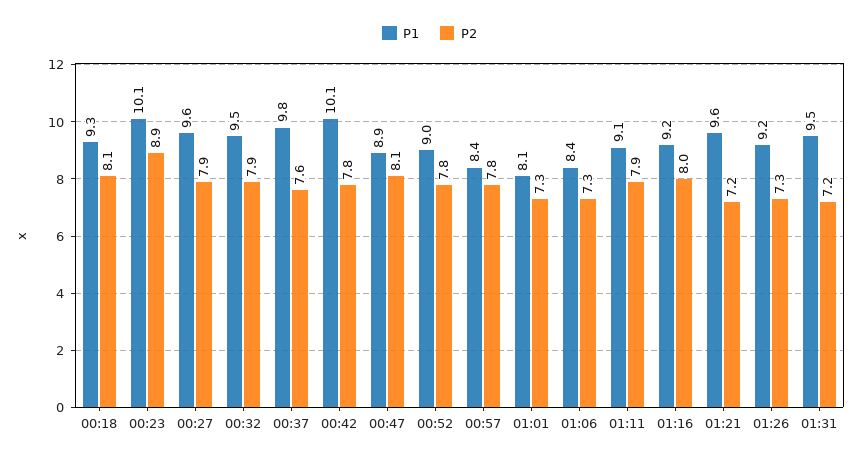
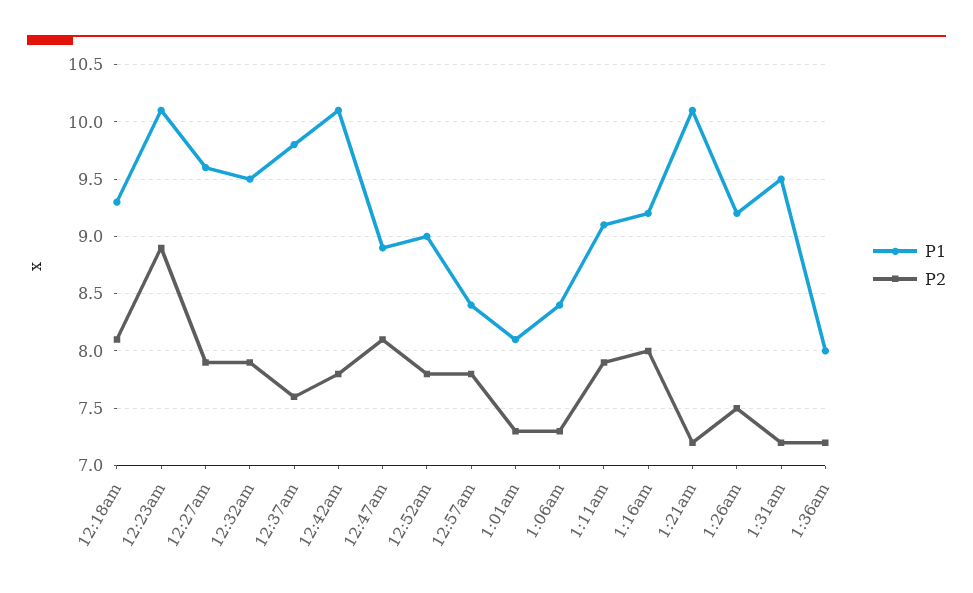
P1, 01:21: 9.6 -> 10.1
P2, 01:26: 7.3 -> 7.5
P1, 1:36am: none -> 8
P2, 1:36am: none -> 7.2

